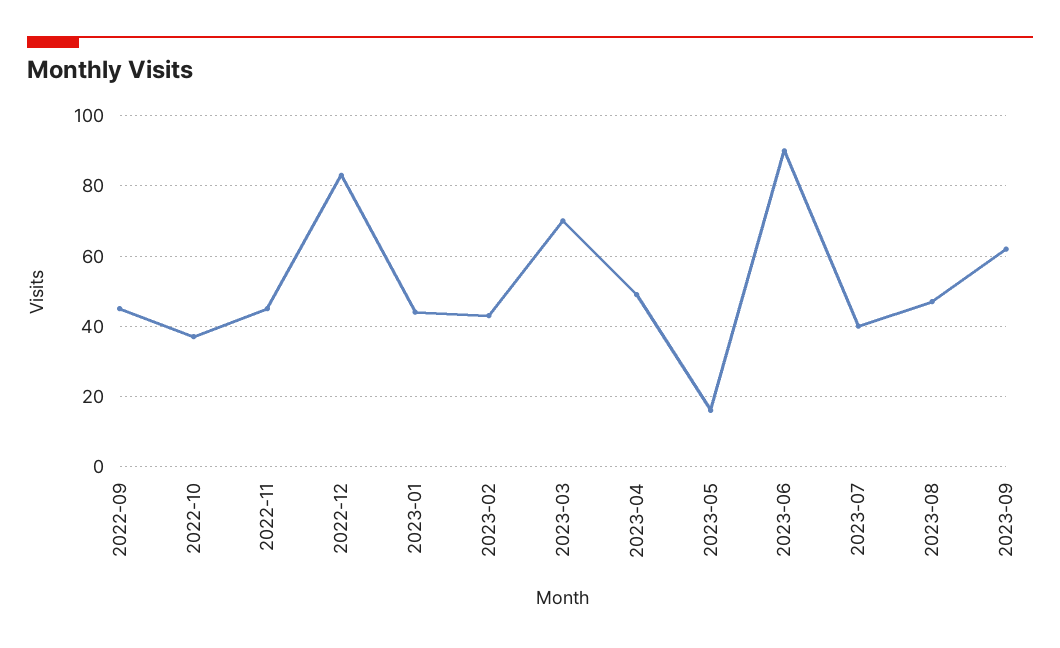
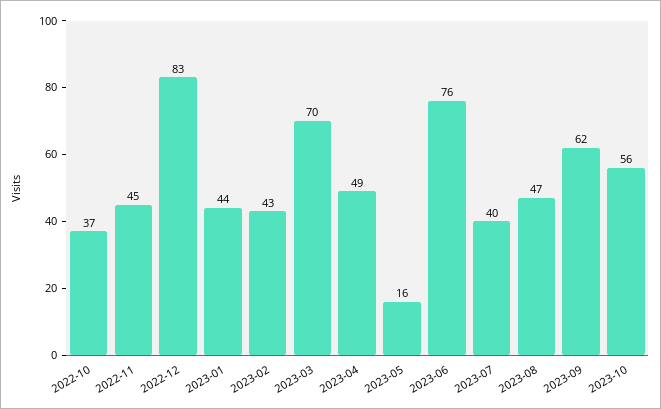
2022-09: 45 -> none
2023-06: 90 -> 76
2023-10: none -> 56

